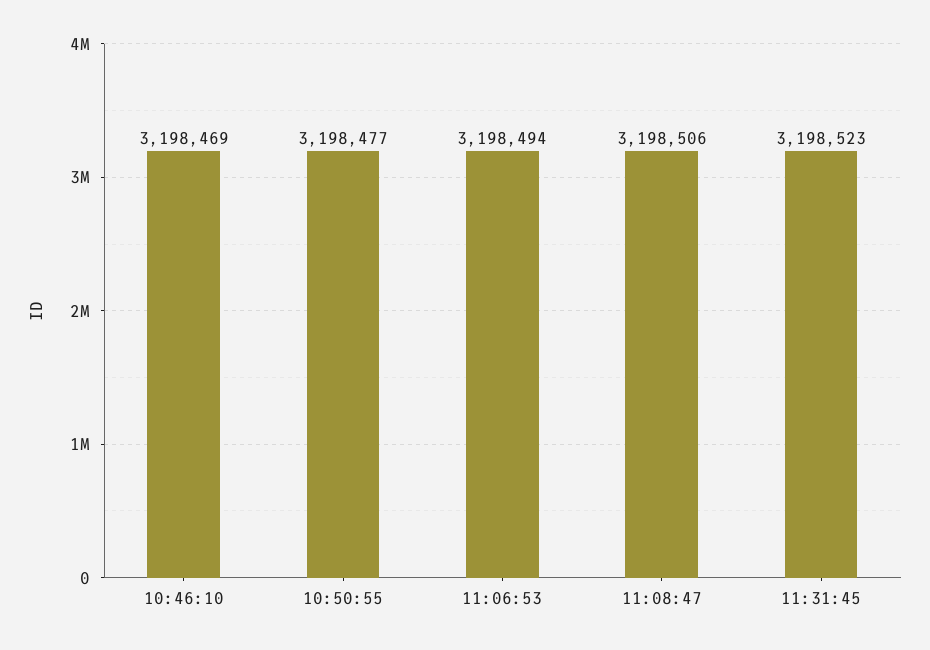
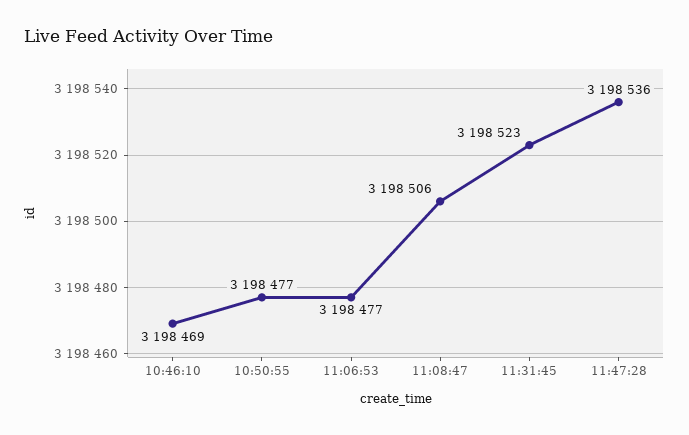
11:06:53: 3198494 -> 3198477
11:47:28: none -> 3198536

